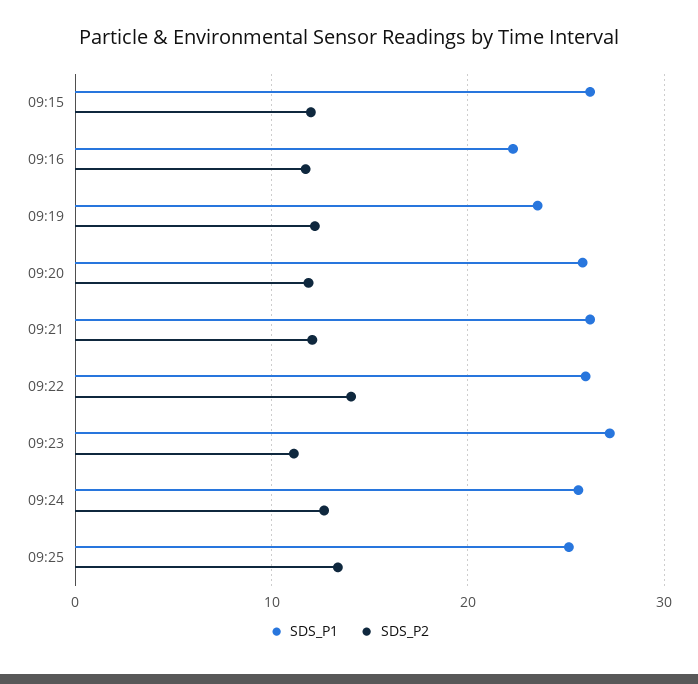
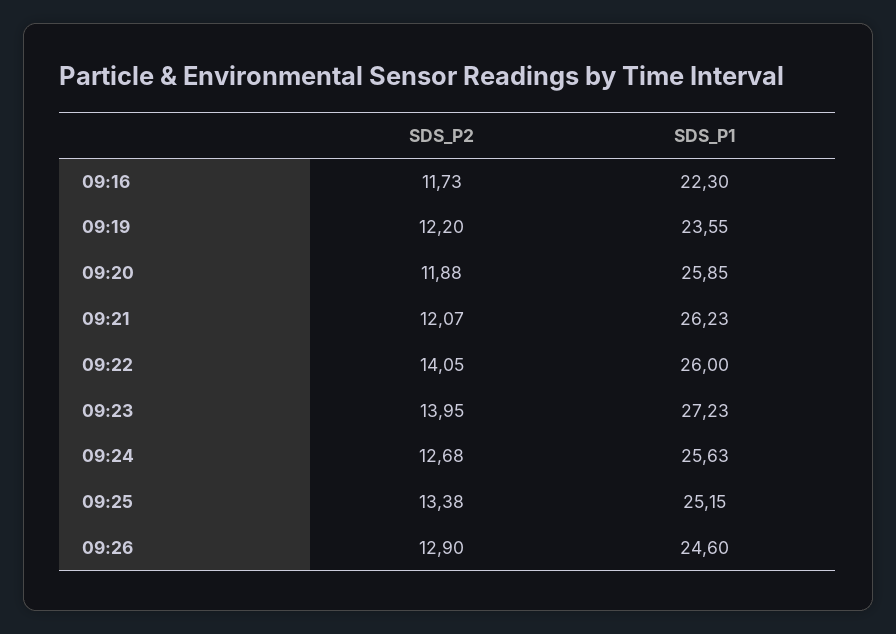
SDS_P1, 09:15: 26 -> none
SDS_P2, 09:15: 12 -> none
SDS_P2, 09:23: 11 -> 13.95
SDS_P2, 09:26: none -> 12.9
SDS_P1, 09:26: none -> 24.6

